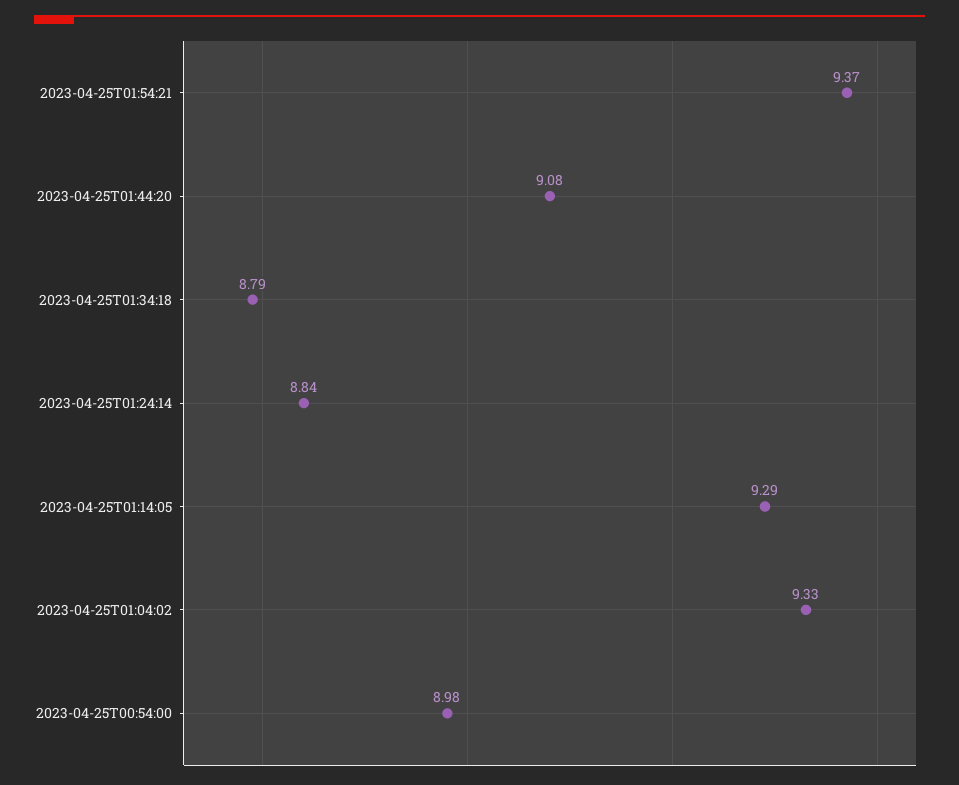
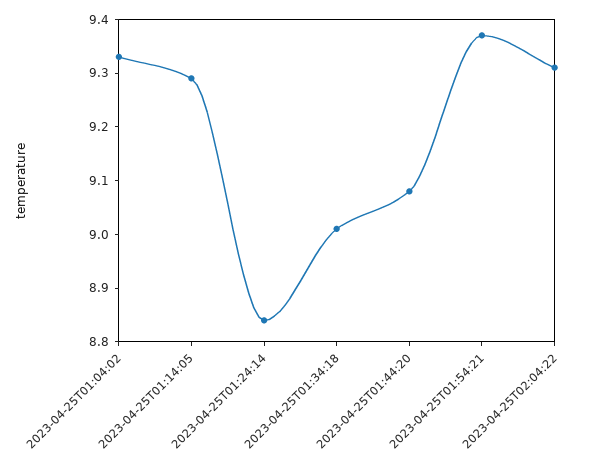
2023-04-25T01:34:18: 8.79 -> 9
2023-04-25T00:54:00: 8.98 -> none
2023-04-25T02:04:22: none -> 9.3

